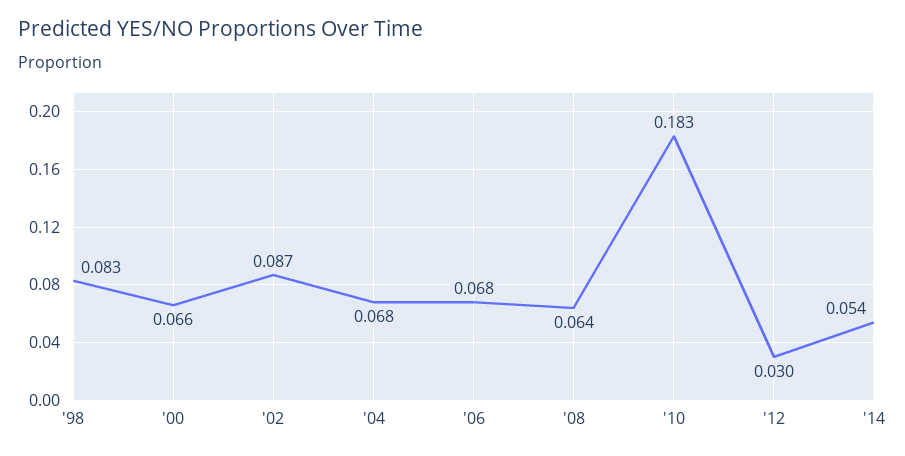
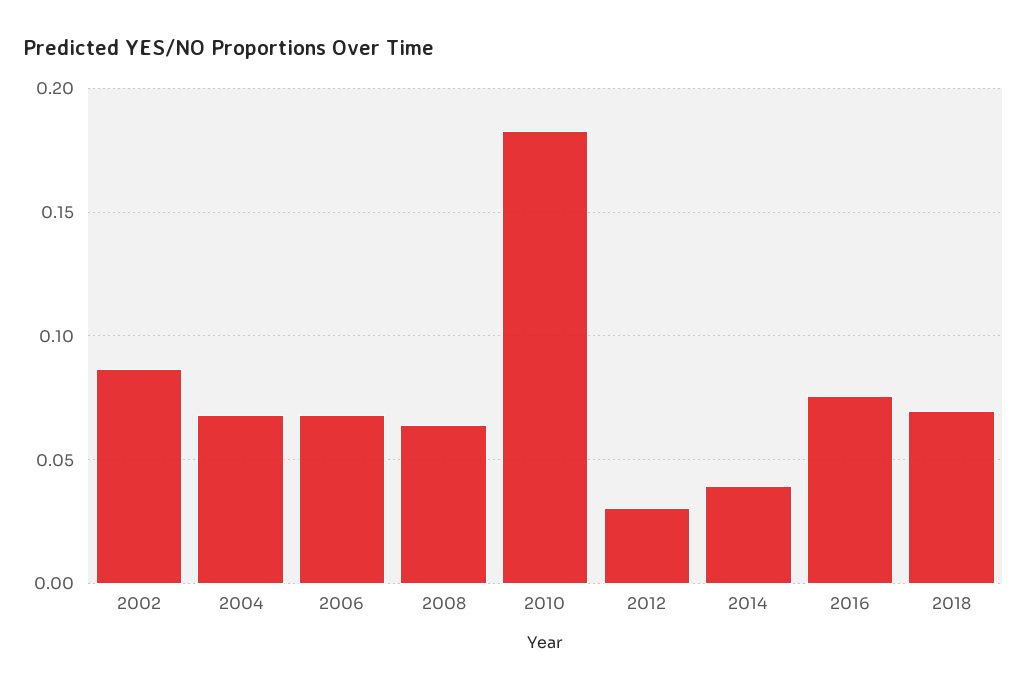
'98: 0.083 -> none
'00: 0.066 -> none
'14: 0.054 -> 0.04
2016: none -> 0.075
2018: none -> 0.07

